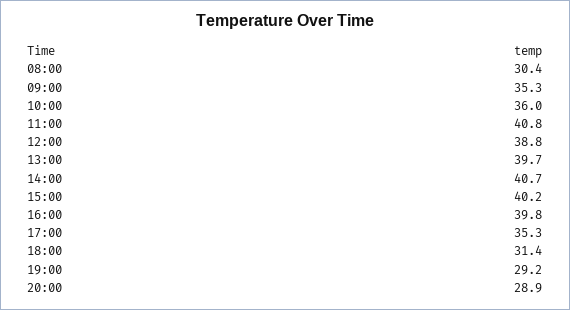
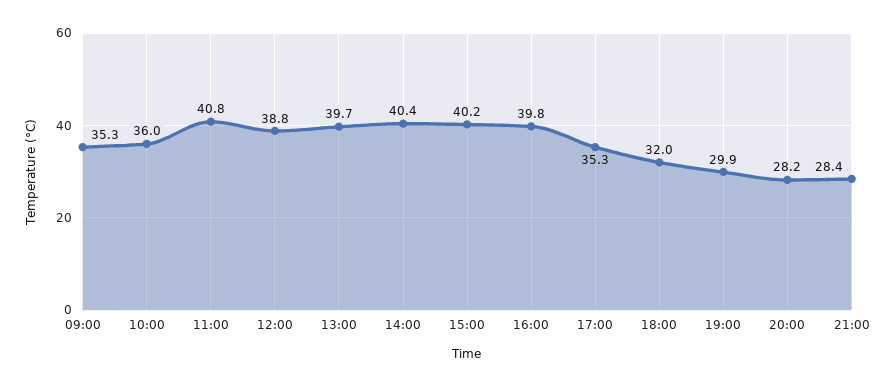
08:00: 30.4 -> none
14:00: 40.7 -> 40.4
18:00: 31.4 -> 32
19:00: 29.2 -> 29.9
20:00: 28.9 -> 28.2
21:00: none -> 28.4

